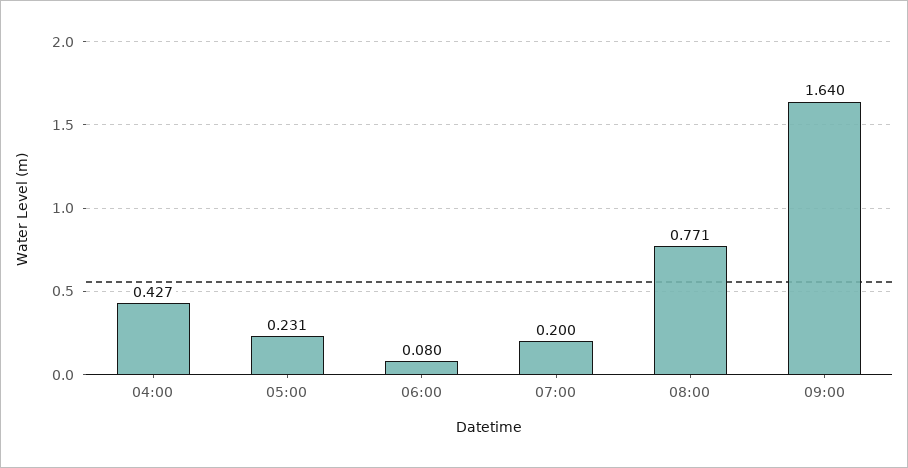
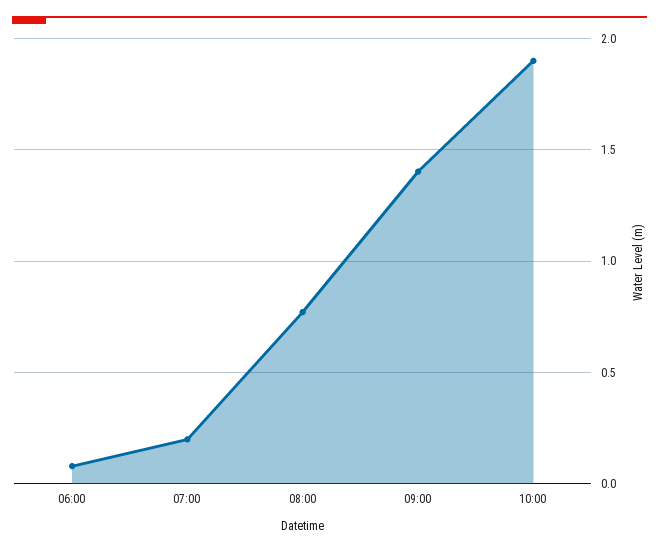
04:00: 0.427 -> none
05:00: 0.231 -> none
09:00: 1.64 -> 1.4
10:00: none -> 1.9

